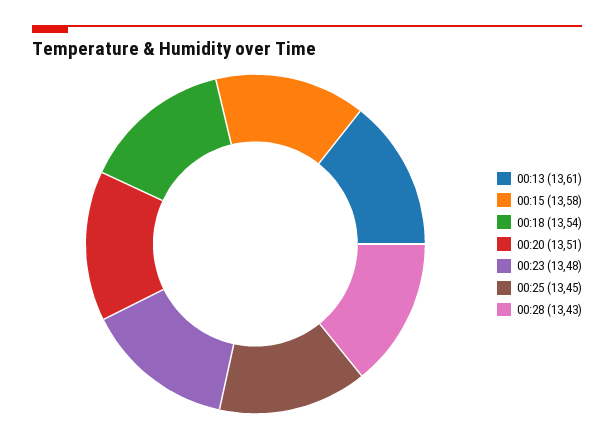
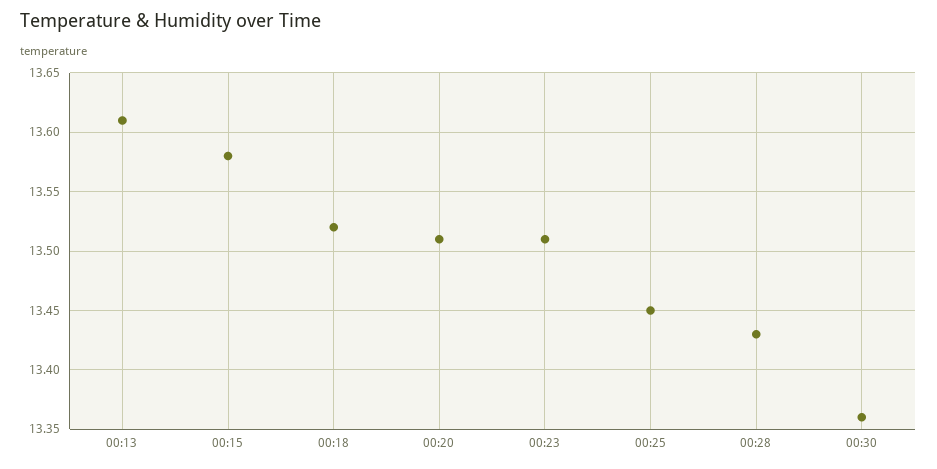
00:18: 13.54 -> 13.52
00:23: 13.48 -> 13.51
00:30: none -> 13.36

